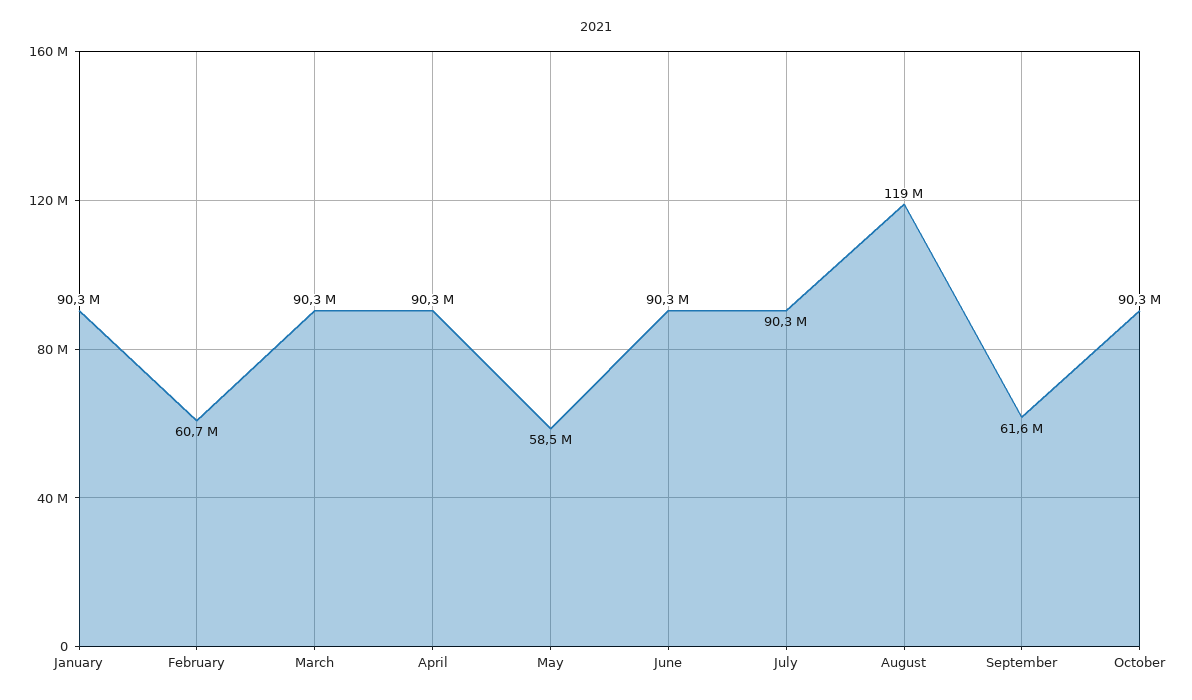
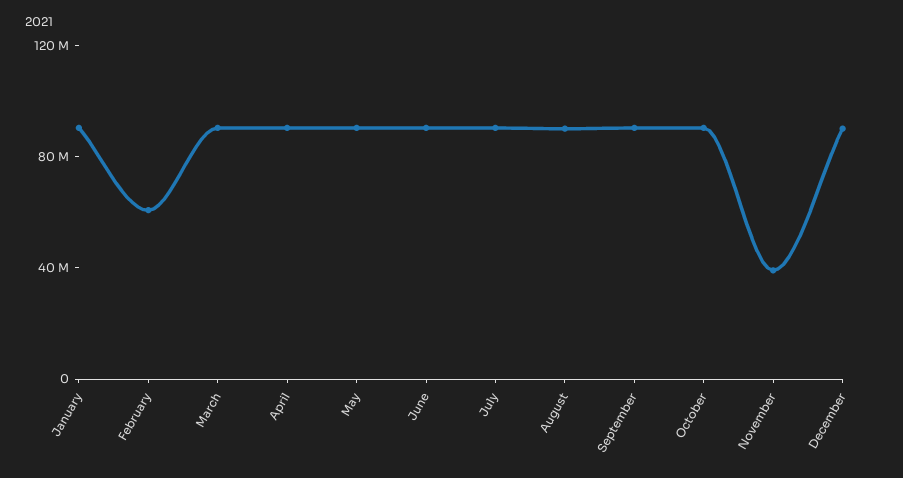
May: 58500000 -> 90000000
August: 119000000 -> 90000000
September: 61600000 -> 90000000
November: none -> 40000000
December: none -> 90000000

